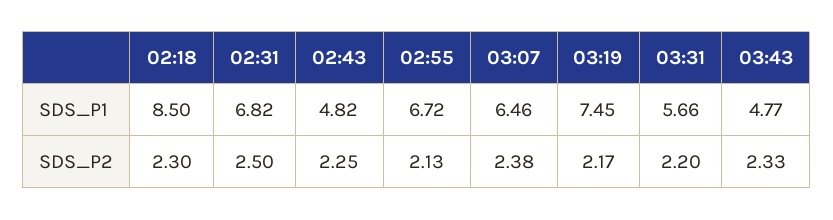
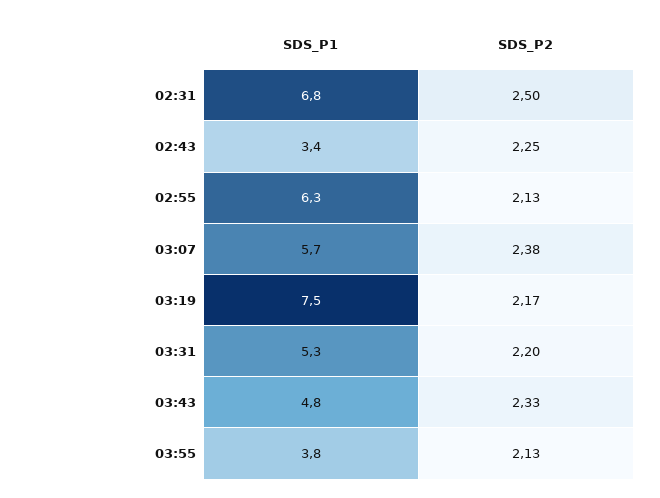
02:18, SDS_P1: 8.5 -> none
02:43, SDS_P1: 4.82 -> 3.4
02:55, SDS_P1: 6.72 -> 6.3
03:07, SDS_P1: 6.46 -> 5.7
03:31, SDS_P1: 5.66 -> 5.3
02:18, SDS_P2: 2.3 -> none
03:55, SDS_P1: none -> 3.8
03:55, SDS_P2: none -> 2.13

